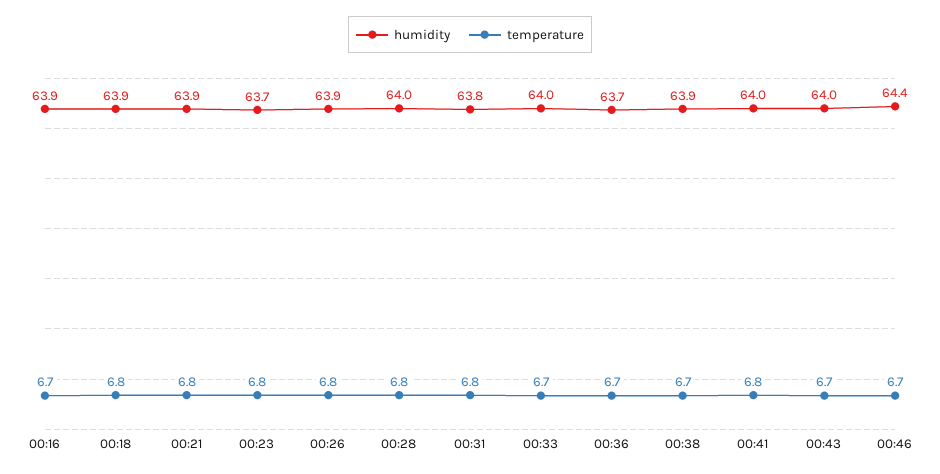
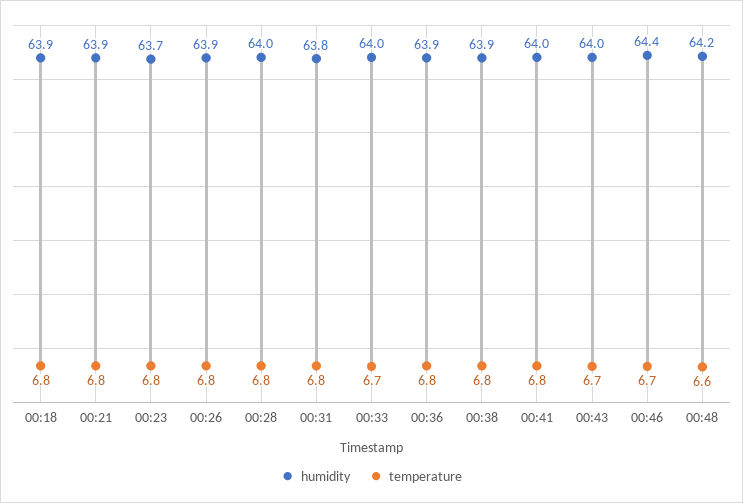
humidity, 00:16: 63.9 -> none
temperature, 00:16: 6.7 -> none
humidity, 00:36: 63.7 -> 63.9
temperature, 00:36: 6.7 -> 6.8
temperature, 00:38: 6.7 -> 6.8
humidity, 00:48: none -> 64.2
temperature, 00:48: none -> 6.6

